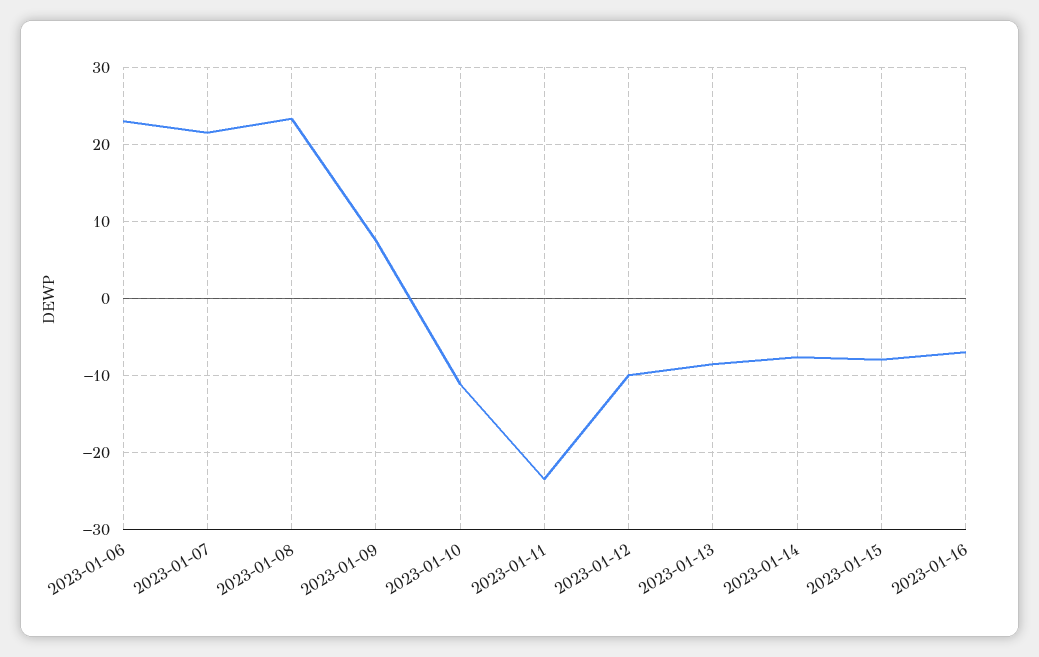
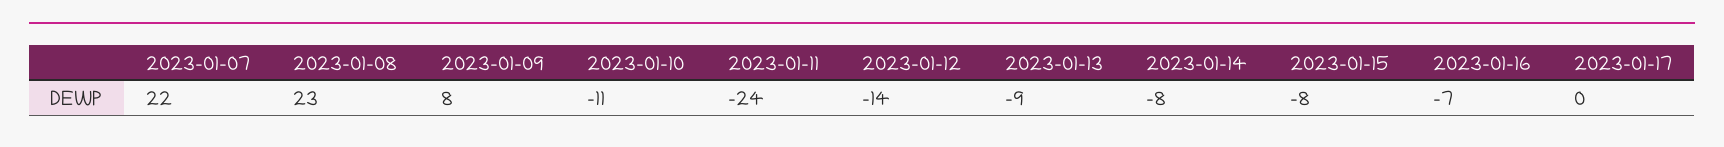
2023-01-06: 23 -> none
2023-01-12: -10 -> -14
2023-01-17: none -> 0

